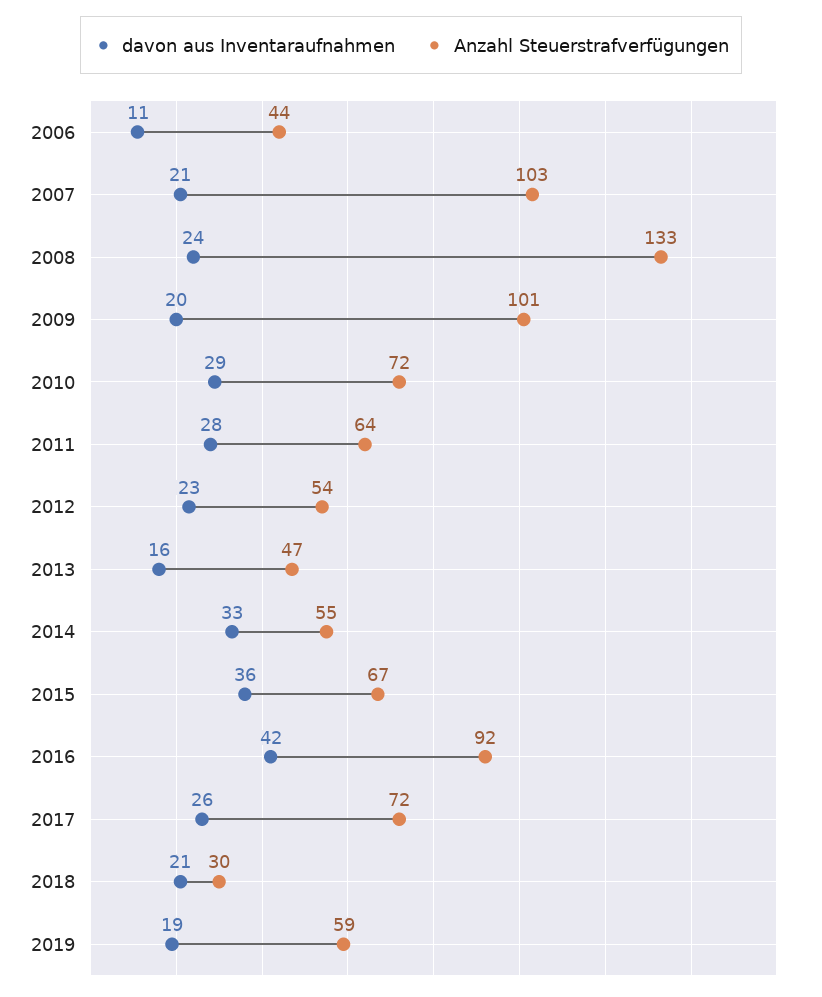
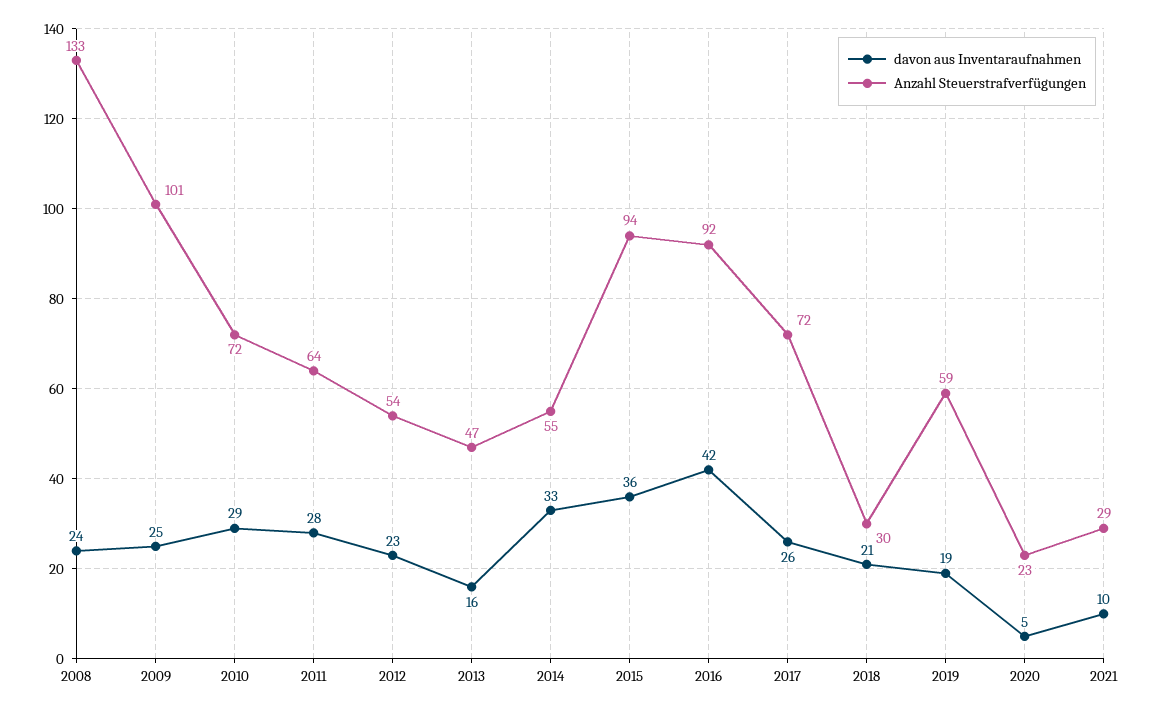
davon aus Inventaraufnahmen, 2006: 11 -> none
Anzahl Steuerstrafverfügungen, 2006: 44 -> none
davon aus Inventaraufnahmen, 2007: 21 -> none
Anzahl Steuerstrafverfügungen, 2007: 103 -> none
davon aus Inventaraufnahmen, 2009: 20 -> 25
Anzahl Steuerstrafverfügungen, 2015: 67 -> 94
davon aus Inventaraufnahmen, 2020: none -> 5
Anzahl Steuerstrafverfügungen, 2020: none -> 23
davon aus Inventaraufnahmen, 2021: none -> 10
Anzahl Steuerstrafverfügungen, 2021: none -> 29

